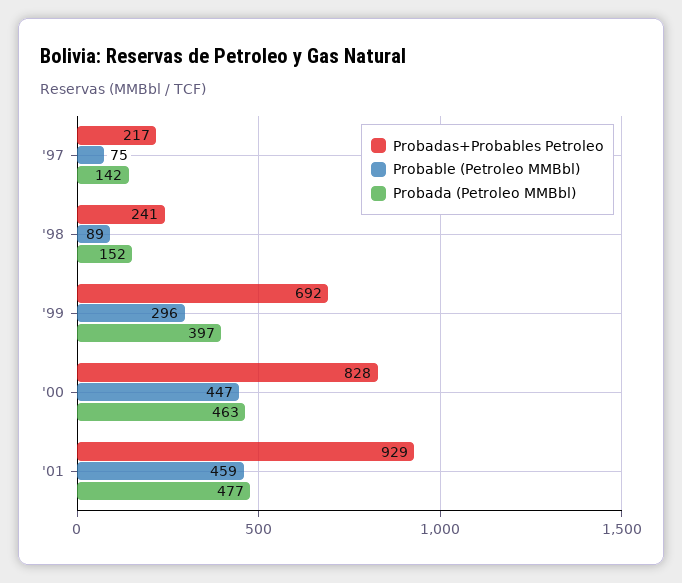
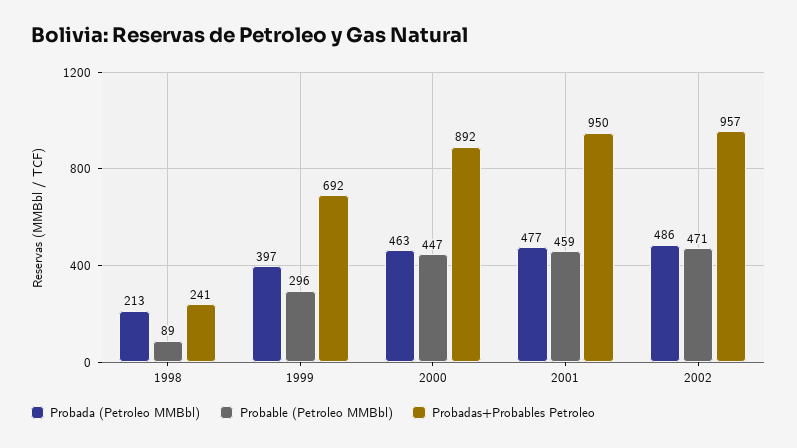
Probadas+Probables Petroleo, '97: 217 -> none
Probable (Petroleo MMBbl), '97: 75 -> none
Probada (Petroleo MMBbl), '97: 142 -> none
Probada (Petroleo MMBbl), '98: 152 -> 213
Probadas+Probables Petroleo, '00: 828 -> 892
Probadas+Probables Petroleo, '01: 929 -> 950
Probada (Petroleo MMBbl), 2002: none -> 486
Probable (Petroleo MMBbl), 2002: none -> 471
Probadas+Probables Petroleo, 2002: none -> 957

